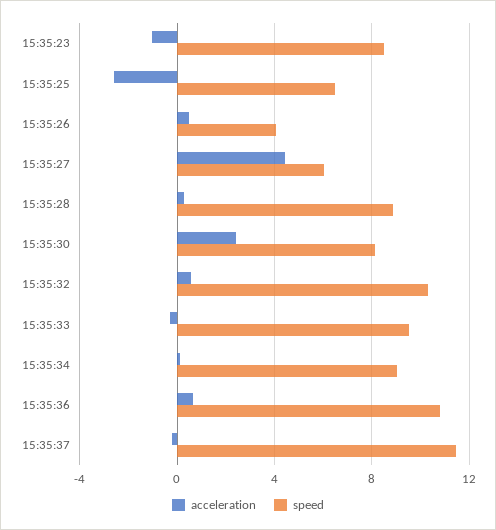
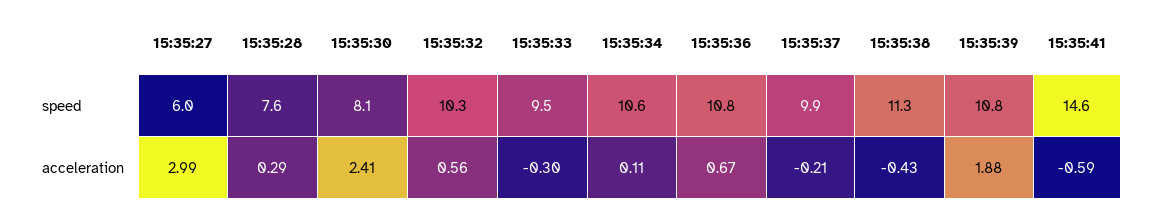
acceleration, 15:35:23: -1 -> none
speed, 15:35:23: 8.5 -> none
acceleration, 15:35:25: -2.5 -> none
speed, 15:35:25: 6.5 -> none
acceleration, 15:35:26: 0.5 -> none
speed, 15:35:26: 4 -> none
acceleration, 15:35:27: 4.5 -> 2.99
speed, 15:35:28: 9 -> 7.6
speed, 15:35:34: 9 -> 10.6
speed, 15:35:37: 11.5 -> 9.9
speed, 15:35:38: none -> 11.3
speed, 15:35:39: none -> 10.8
speed, 15:35:41: none -> 14.6
acceleration, 15:35:38: none -> -0.43
acceleration, 15:35:39: none -> 1.88
acceleration, 15:35:41: none -> -0.59

